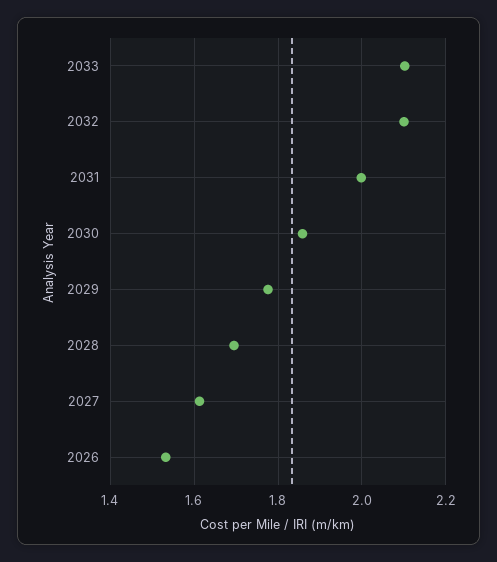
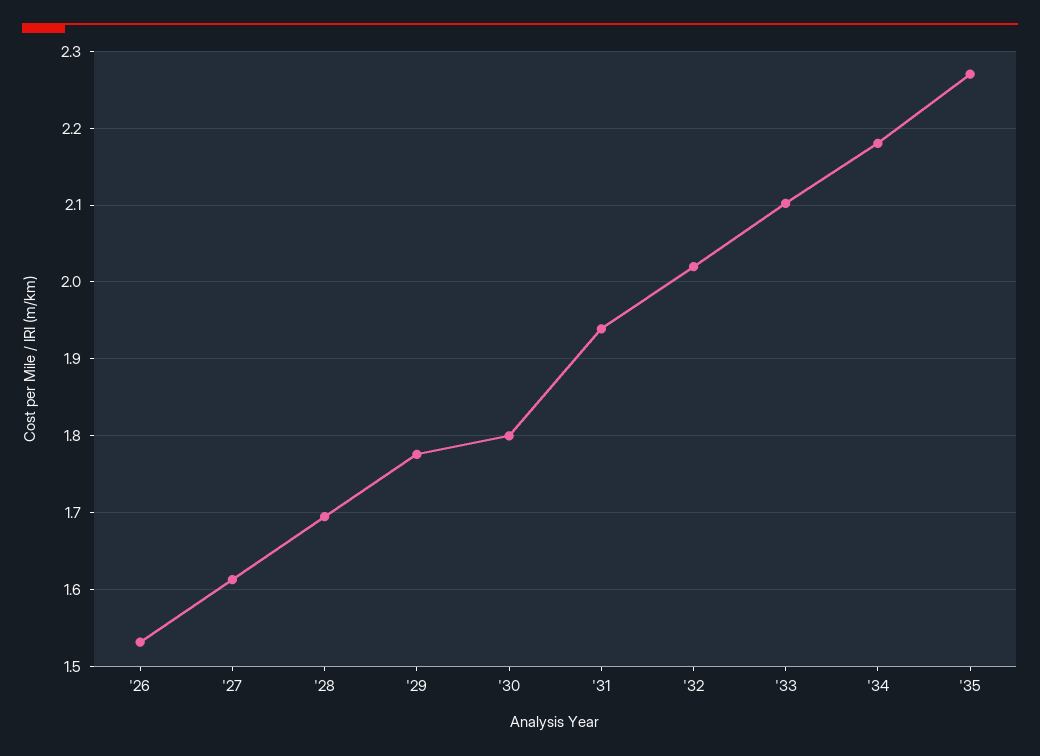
2032: 2.1 -> 2.02
2031: 2 -> 1.94
2030: 1.86 -> 1.8
'34: none -> 2.18
'35: none -> 2.27

